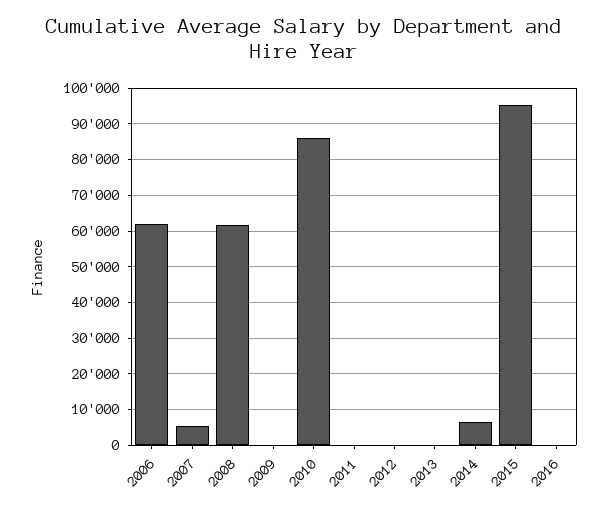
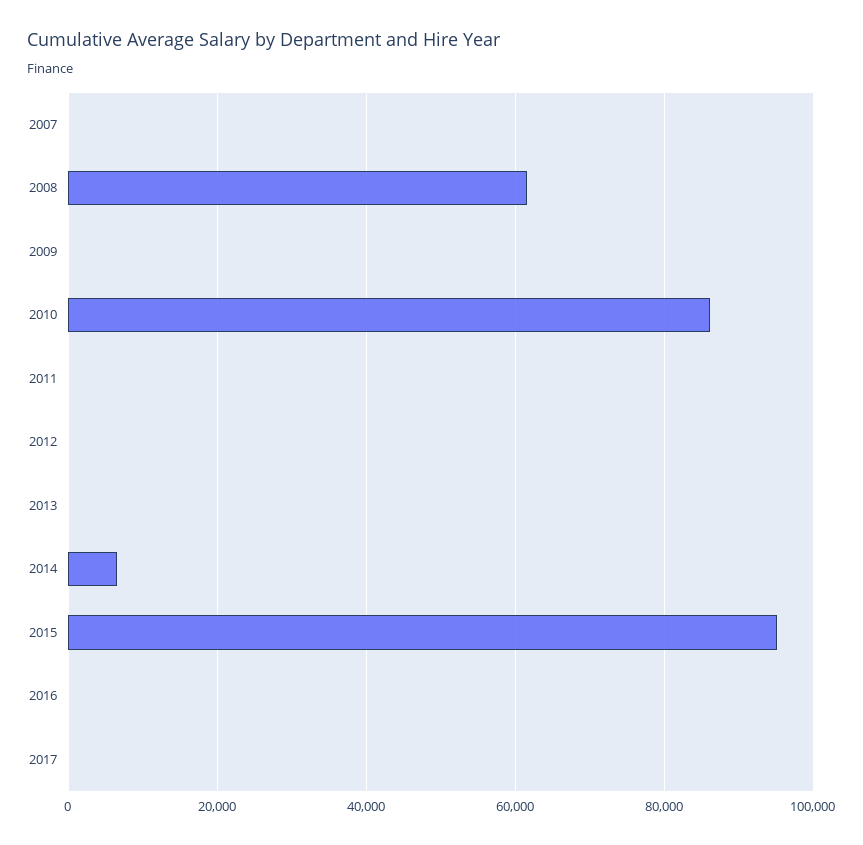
2006: 62000 -> none
2007: 6000 -> 0
2017: none -> 0

